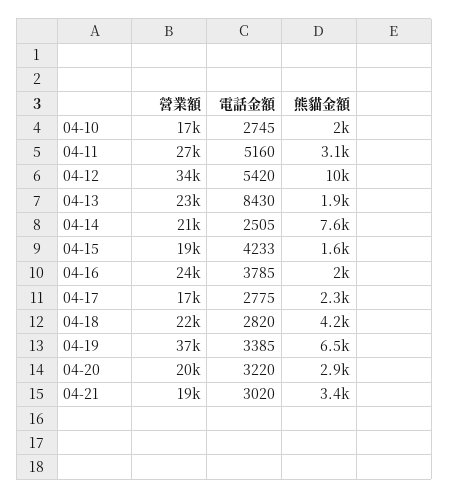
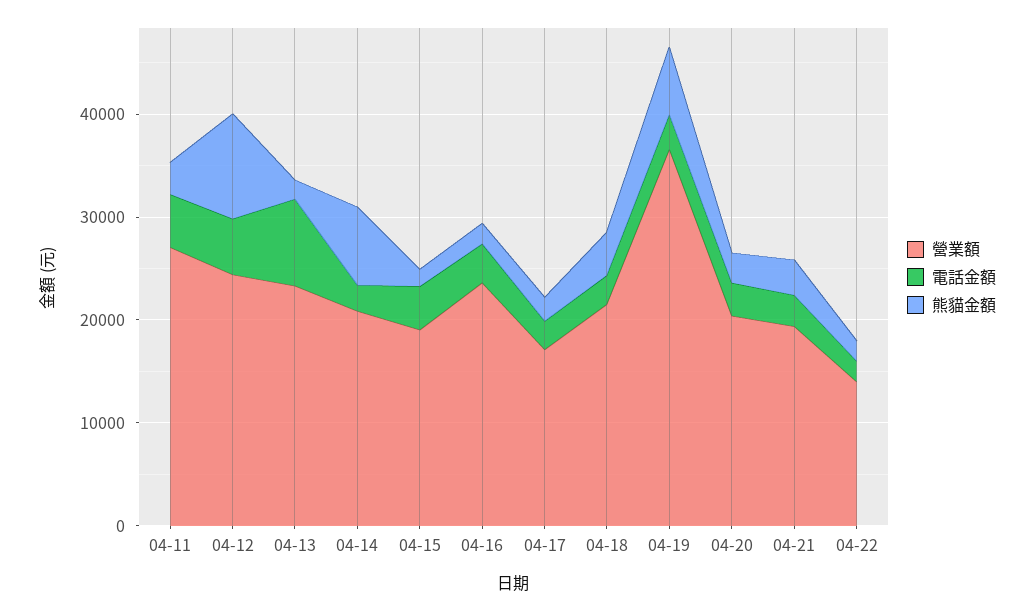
營業額, 04-10: 17000 -> none
電話金額, 04-10: 2745 -> none
熊貓金額, 04-10: 2000 -> none
營業額, 04-12: 34000 -> 24000
營業額, 04-22: none -> 14000
電話金額, 04-22: none -> 2000
熊貓金額, 04-22: none -> 2000

